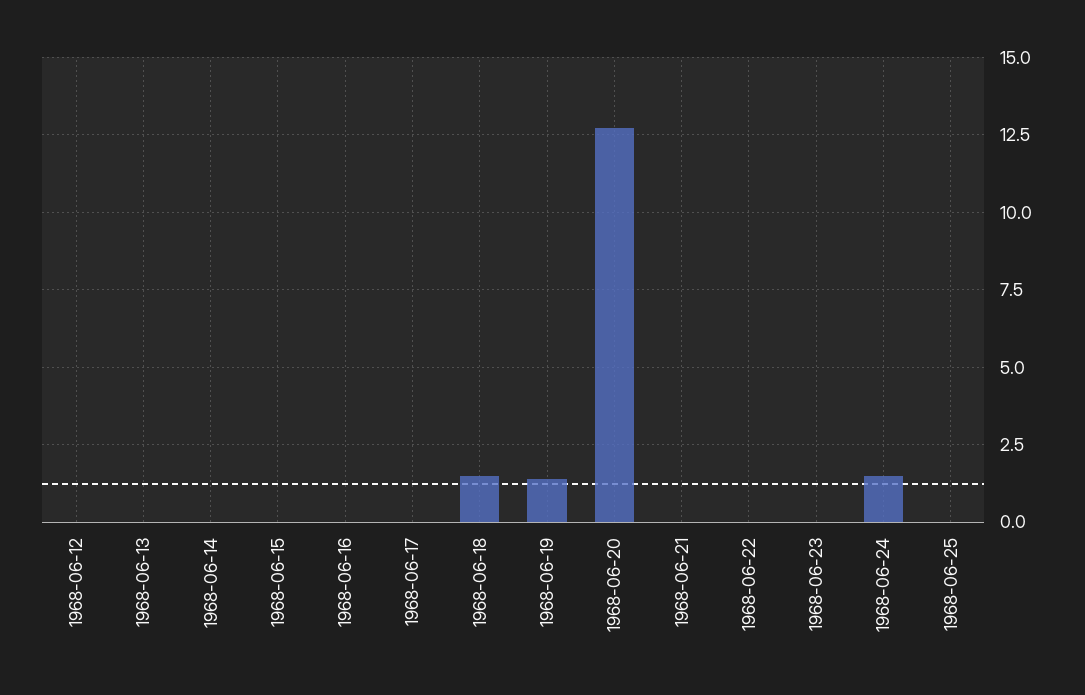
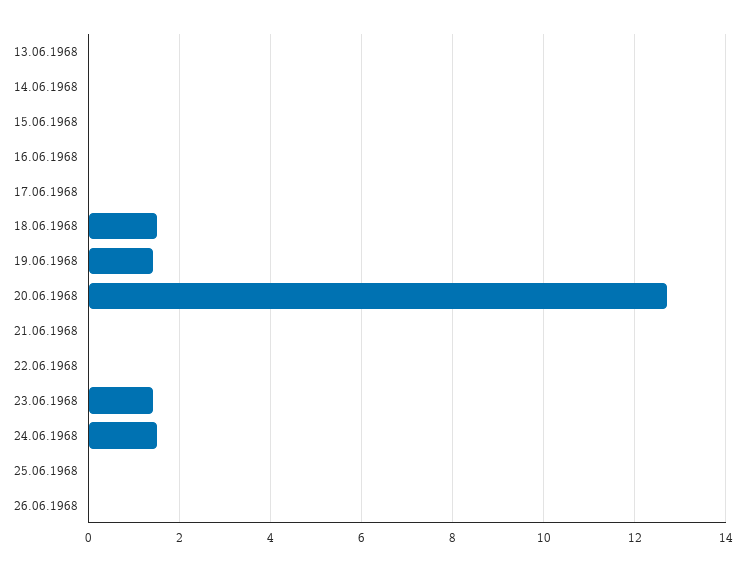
1968-06-12: 0 -> none
1968-06-23: 0 -> 1.5
26.06.1968: none -> 0

